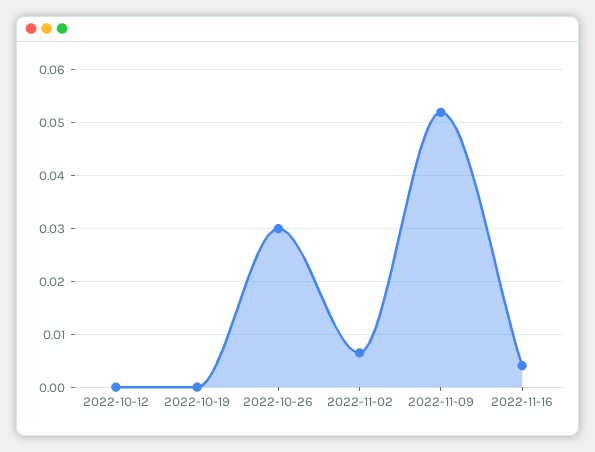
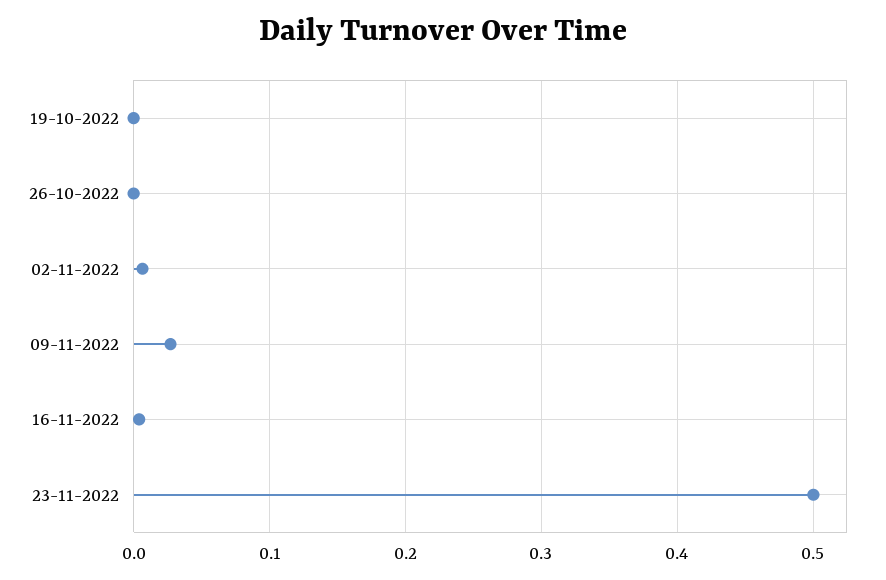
2022-10-12: 0 -> none
2022-10-26: 0.03 -> 0
2022-11-09: 0.052 -> 0.03
23-11-2022: none -> 0.5

